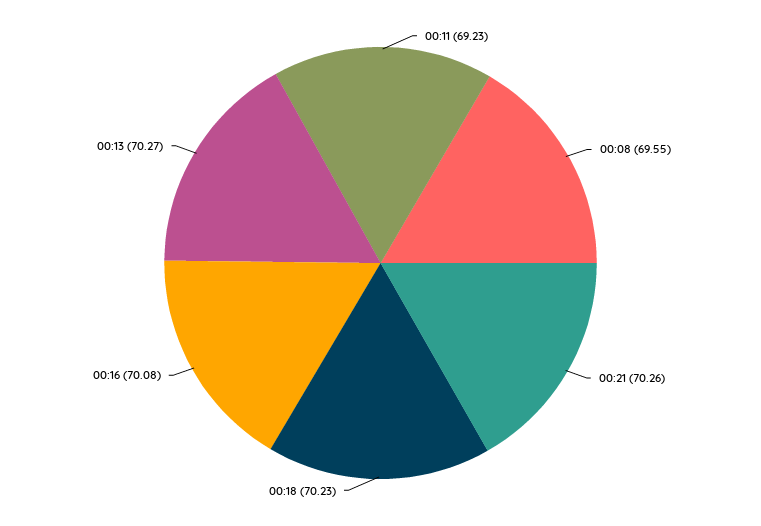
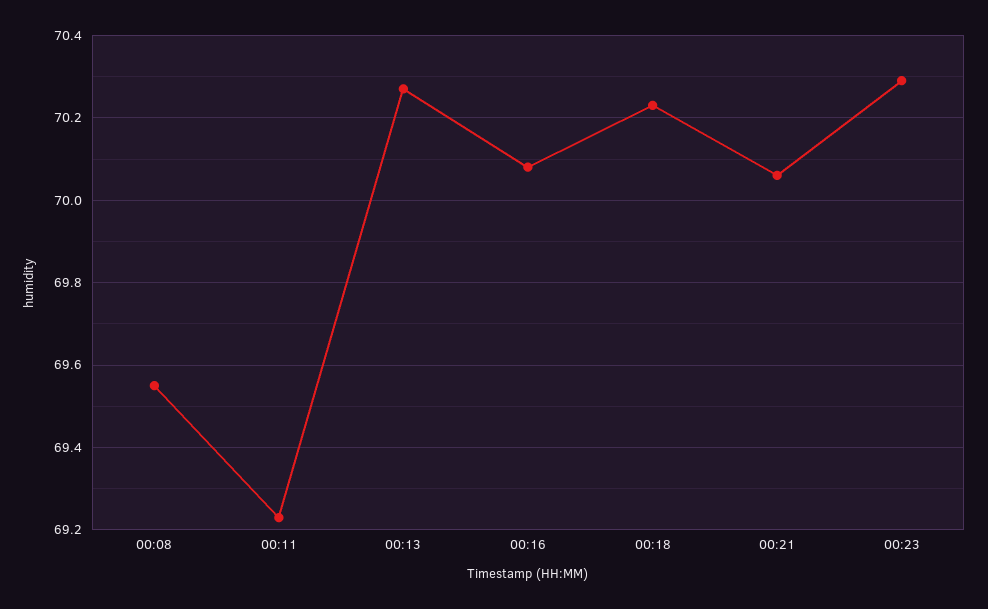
00:21: 70.26 -> 70.05
00:23: none -> 70.3

